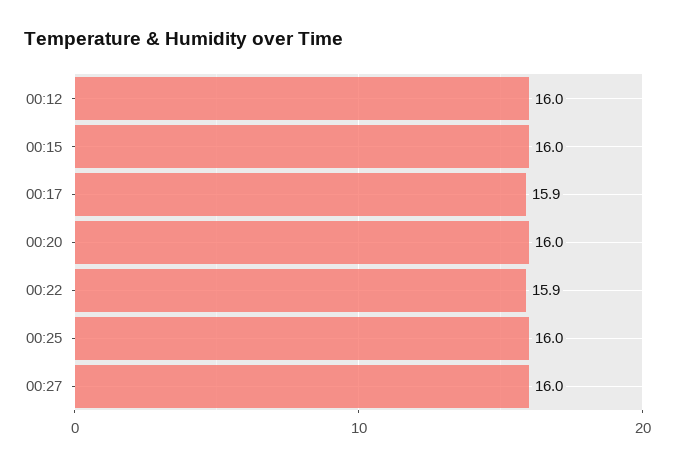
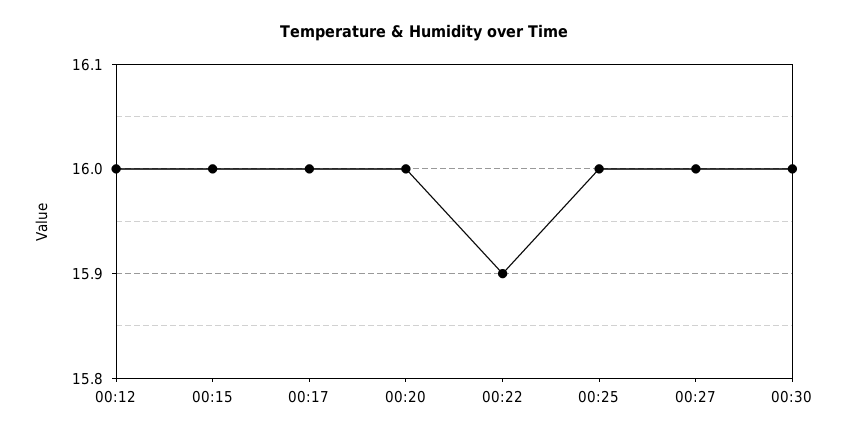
00:17: 15.9 -> 16
00:30: none -> 16

